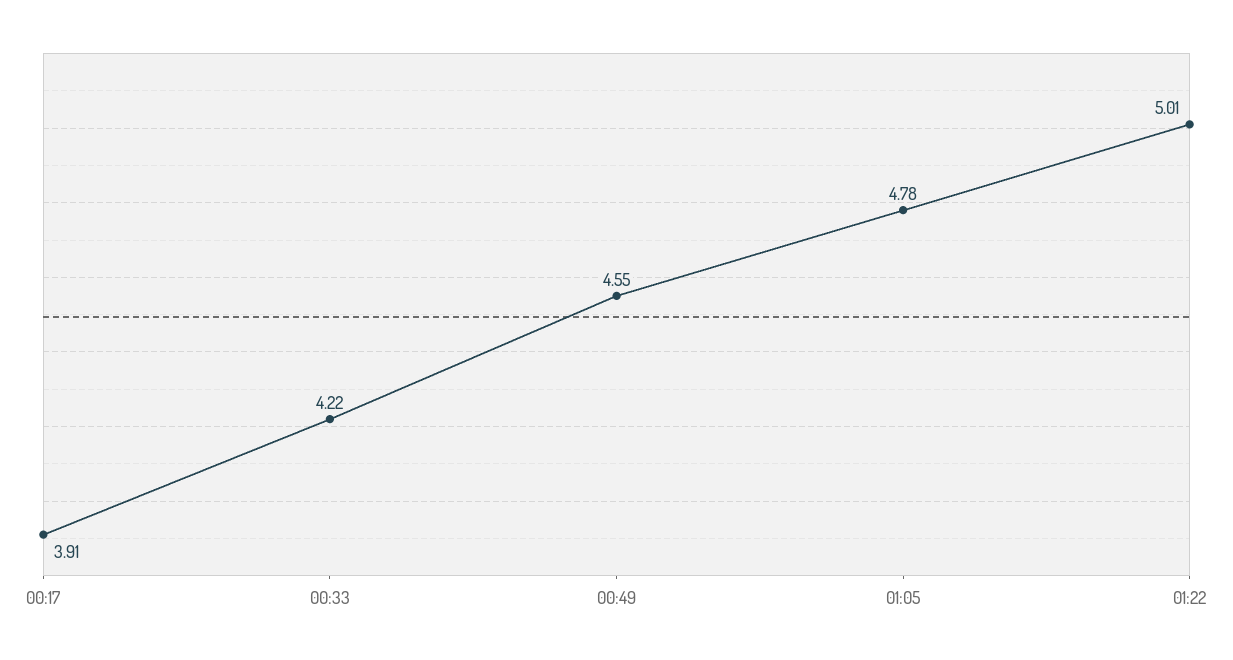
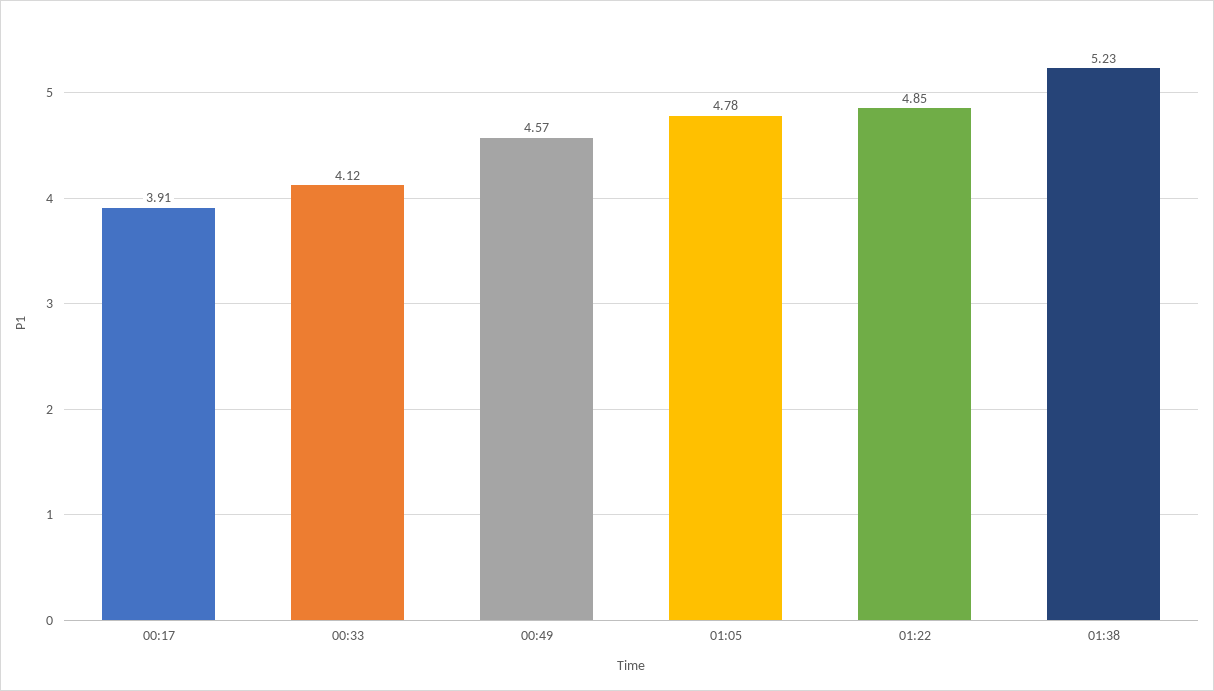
00:33: 4.22 -> 4.12
00:49: 4.55 -> 4.57
01:22: 5.01 -> 4.85
01:38: none -> 5.23

